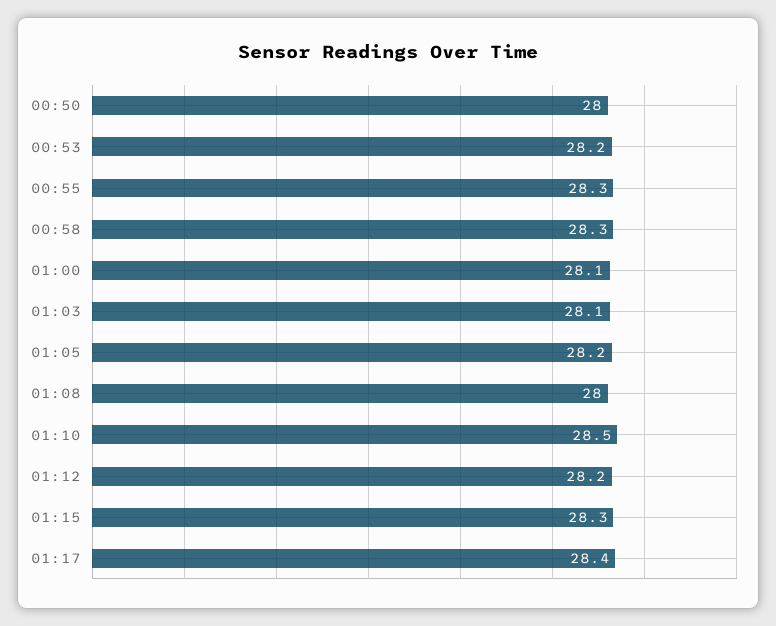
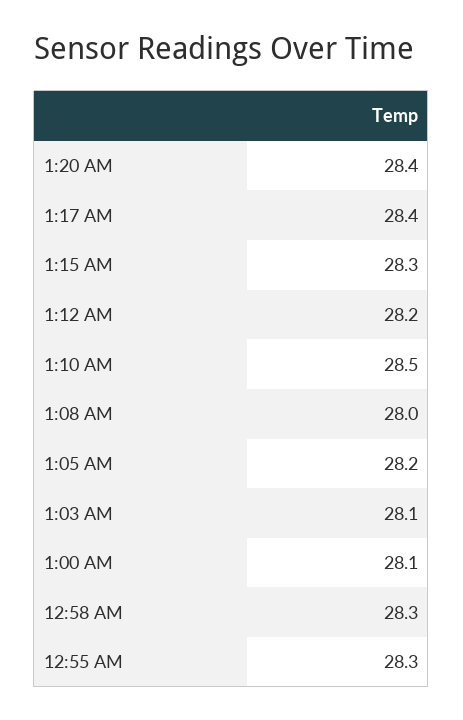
00:50: 28 -> none
00:53: 28.2 -> none
1:20 AM: none -> 28.4

